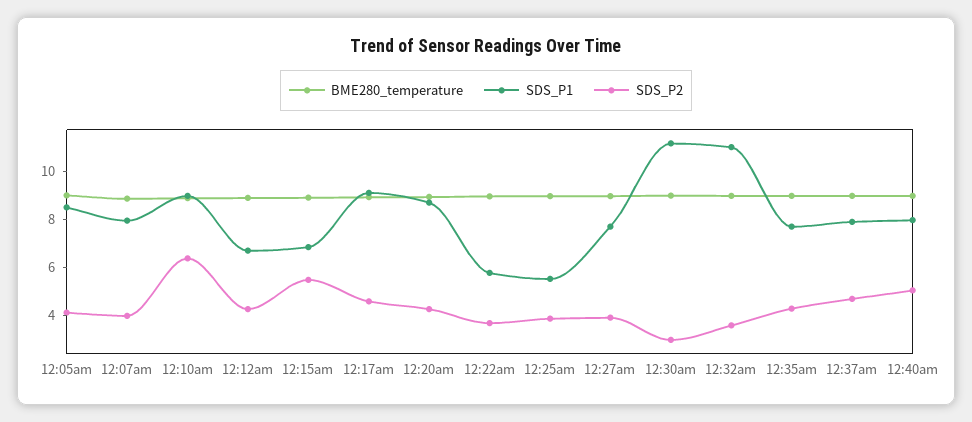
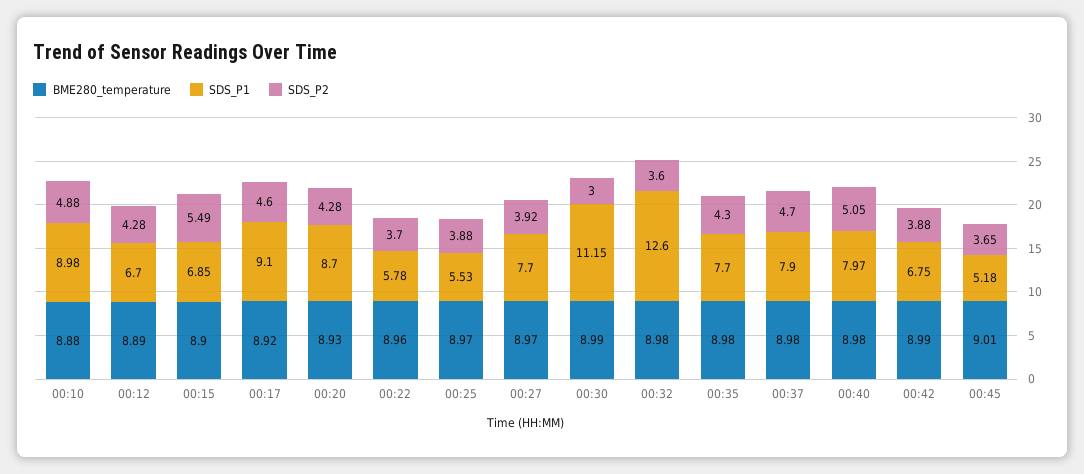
BME280_temperature, 12:05am: 9 -> none
SDS_P1, 12:05am: 8.5 -> none
SDS_P2, 12:05am: 4 -> none
BME280_temperature, 12:07am: 9 -> none
SDS_P1, 12:07am: 8 -> none
SDS_P2, 12:07am: 4 -> none
SDS_P2, 12:10am: 6.5 -> 4.88
SDS_P1, 12:32am: 11 -> 12.6
BME280_temperature, 00:42: none -> 8.99
SDS_P1, 00:42: none -> 6.75
SDS_P2, 00:42: none -> 3.88
BME280_temperature, 00:45: none -> 9.01
SDS_P1, 00:45: none -> 5.18
SDS_P2, 00:45: none -> 3.65

